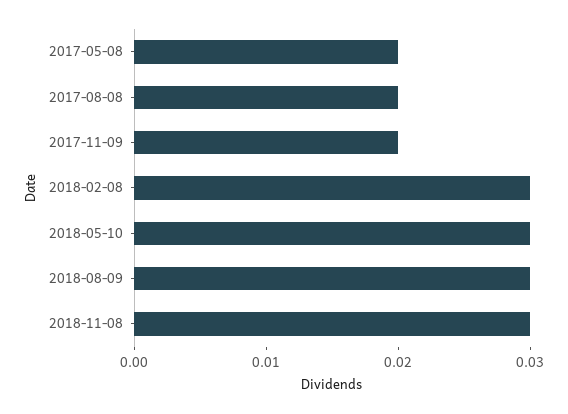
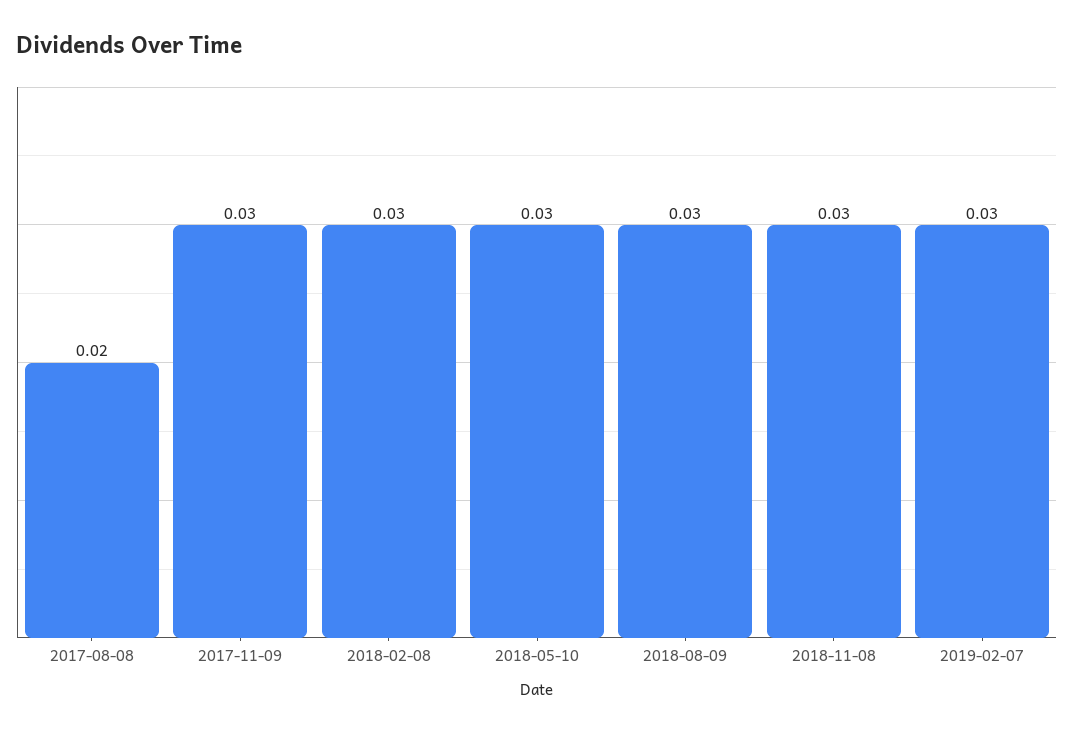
2017-05-08: 0.02 -> none
2017-11-09: 0.02 -> 0.03
2019-02-07: none -> 0.03

